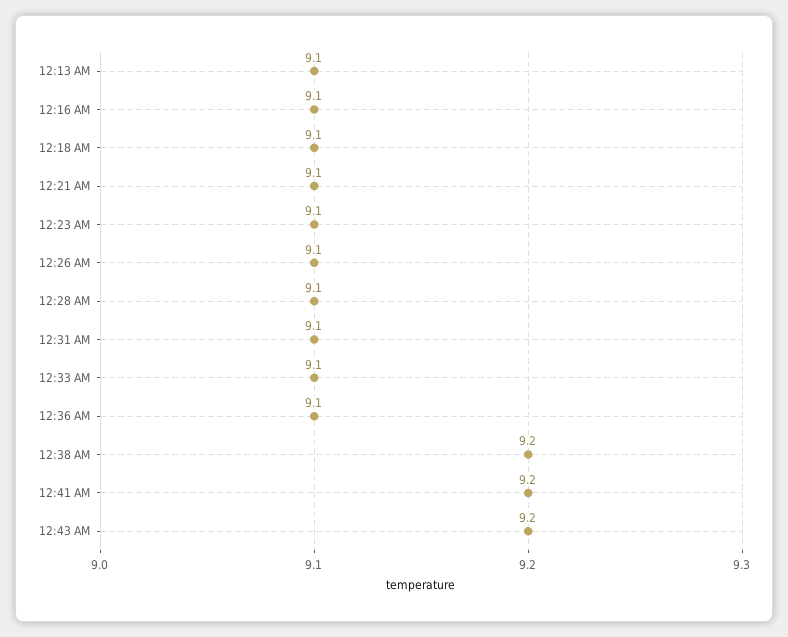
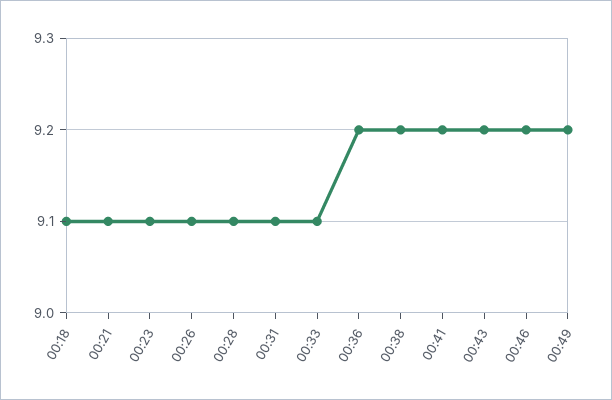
12:13 AM: 9.1 -> none
12:16 AM: 9.1 -> none
12:36 AM: 9.1 -> 9.2
00:46: none -> 9.2
00:49: none -> 9.2

